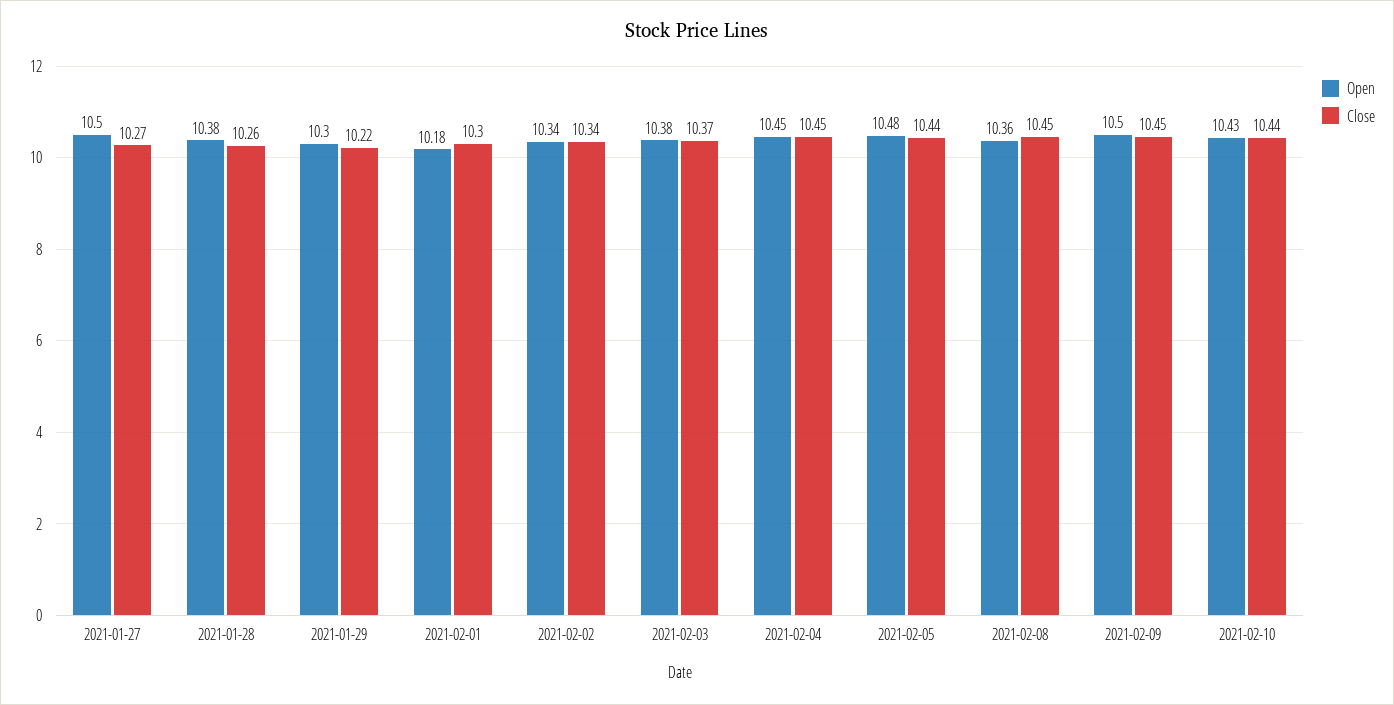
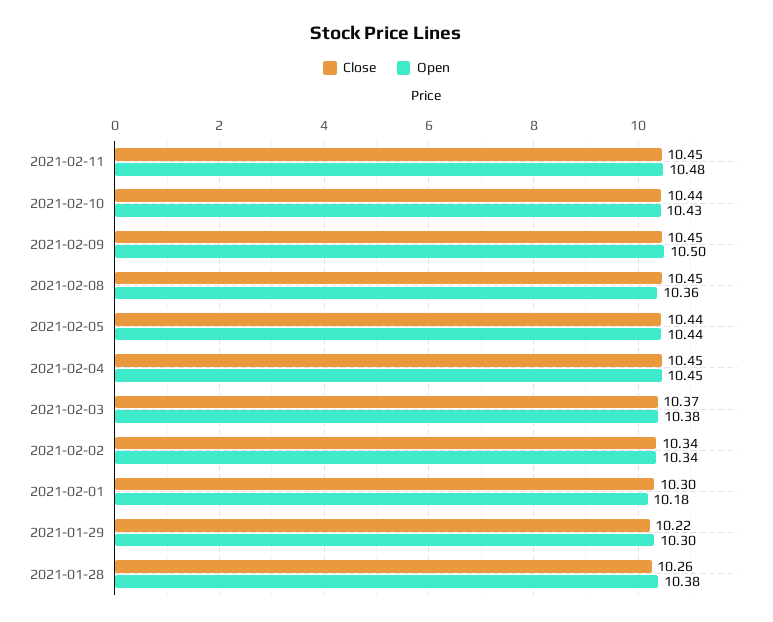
Open, 2021-01-27: 10.5 -> none
Close, 2021-01-27: 10.27 -> none
Open, 2021-02-05: 10.48 -> 10.44
Close, 2021-02-11: none -> 10.45
Open, 2021-02-11: none -> 10.48

